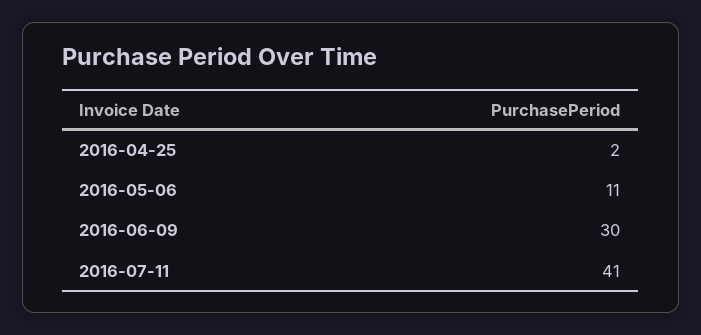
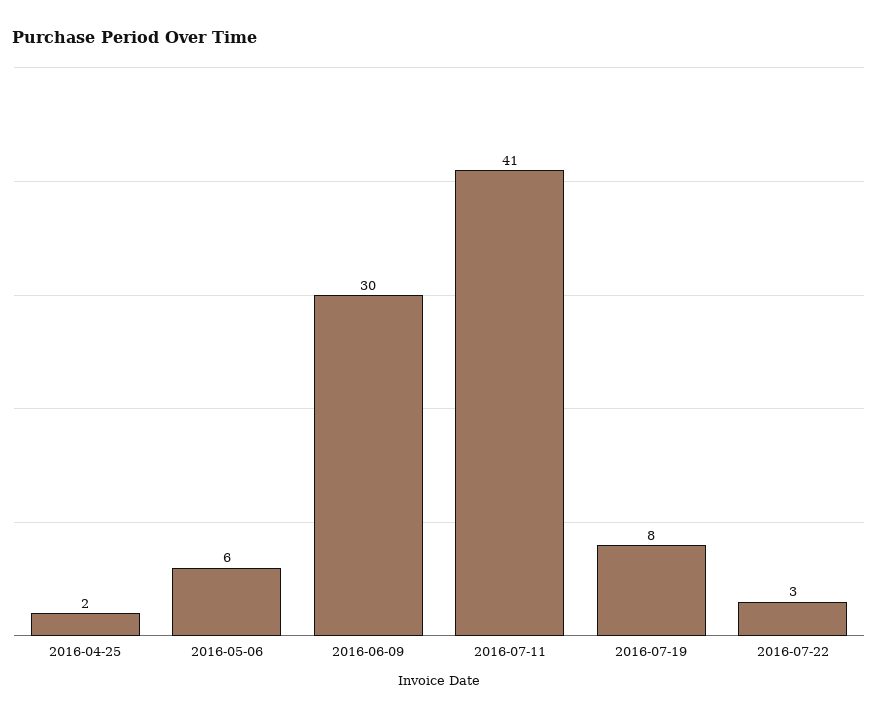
2016-05-06: 11 -> 6
2016-07-19: none -> 8
2016-07-22: none -> 3

